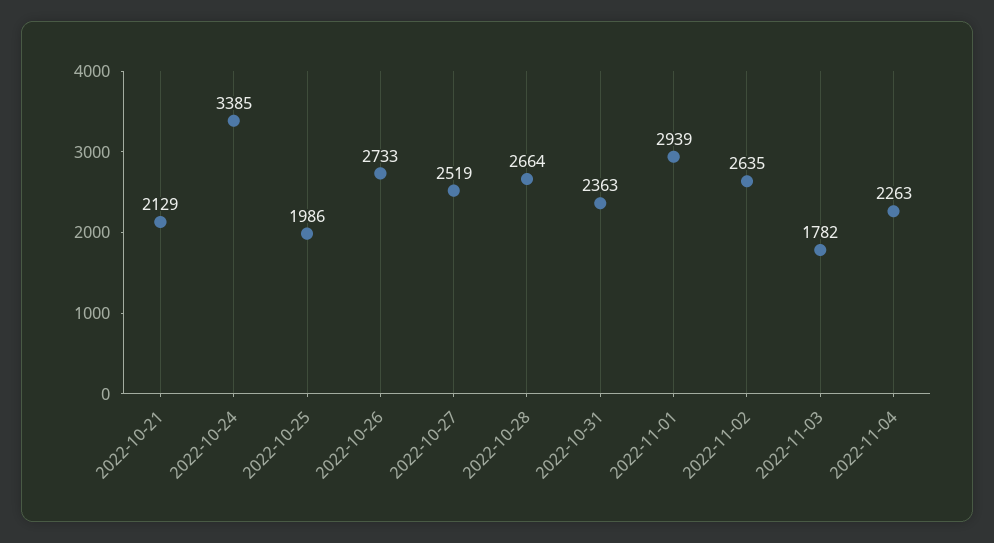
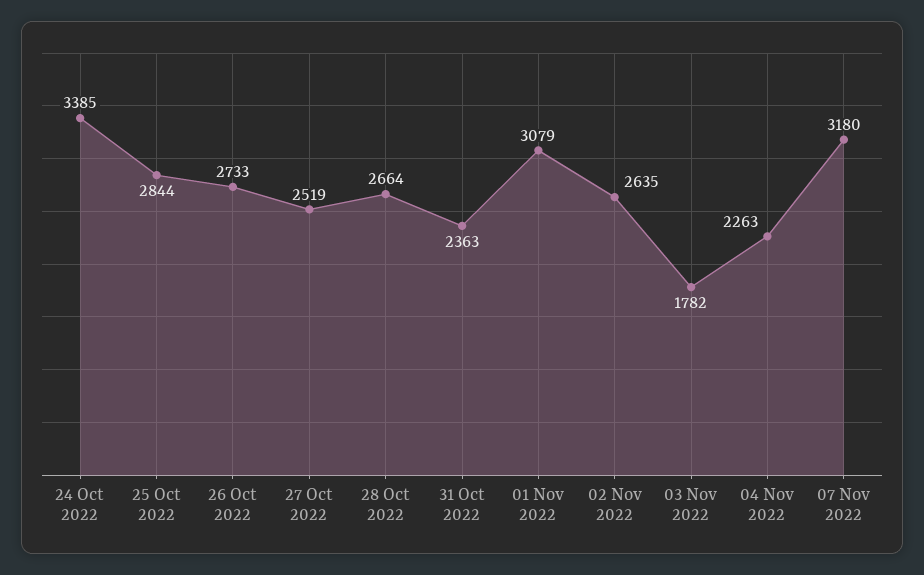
2022-10-21: 2129 -> none
2022-10-25: 1986 -> 2844
2022-11-01: 2939 -> 3079
07 Nov 2022: none -> 3180

